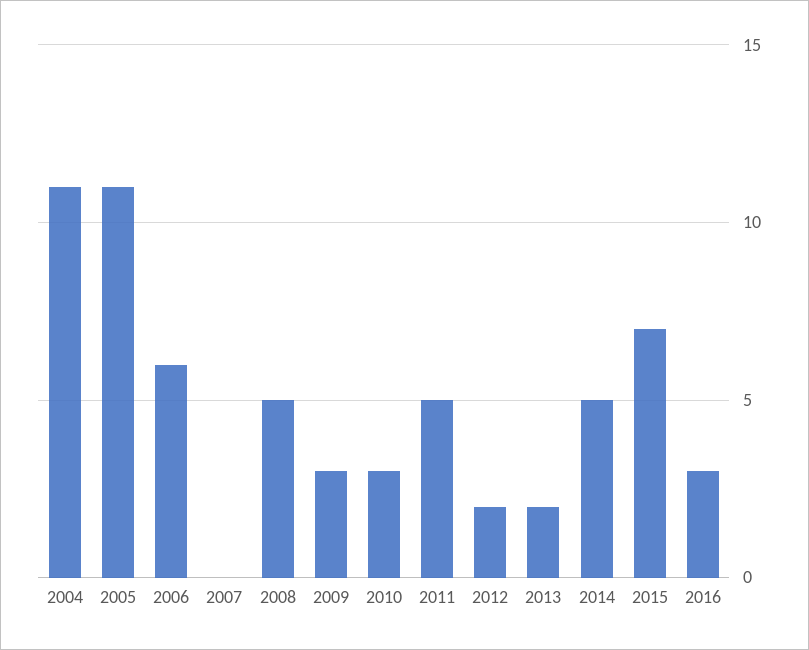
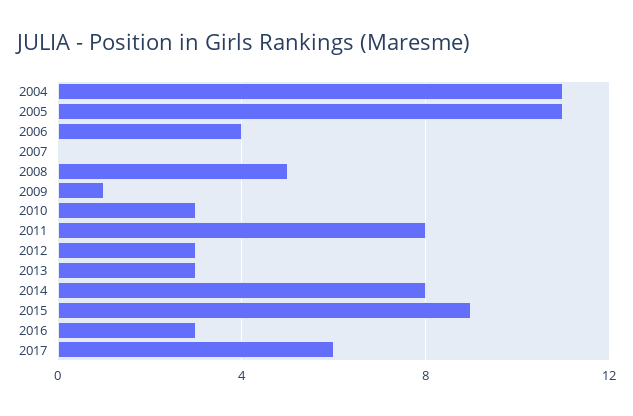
2006: 6 -> 4
2009: 3 -> 1
2011: 5 -> 8
2012: 2 -> 3
2013: 2 -> 3
2014: 5 -> 8
2015: 7 -> 9
2017: none -> 6

